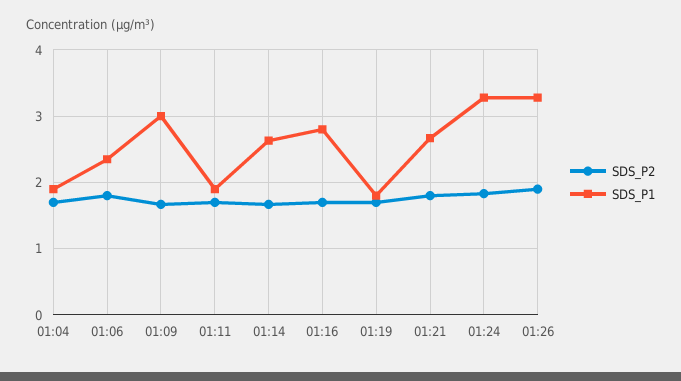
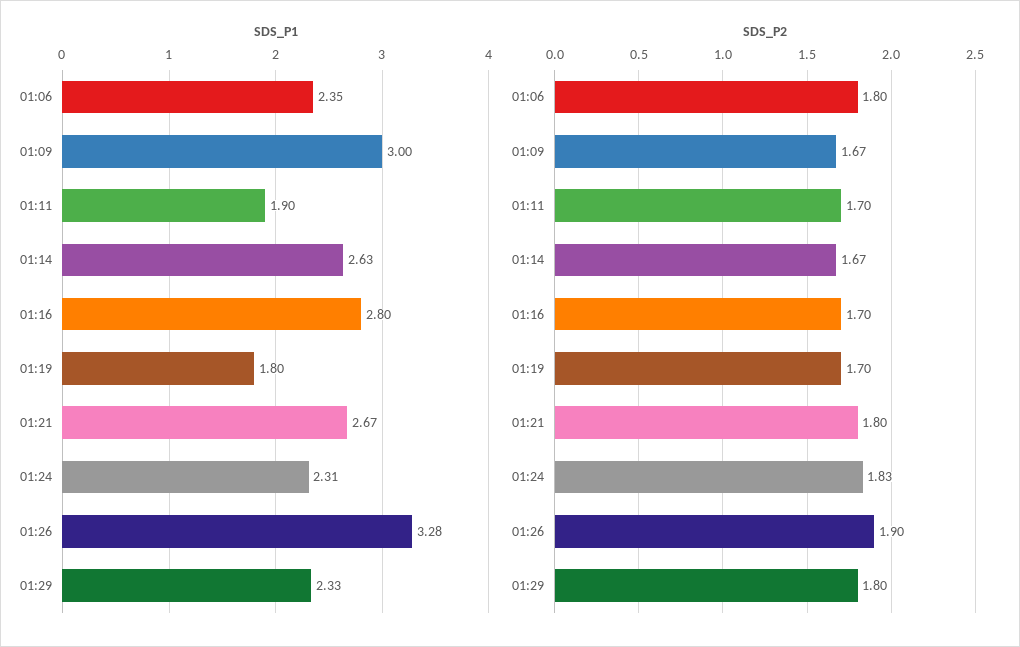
SDS_P2, 01:04: 1.7 -> none
SDS_P1, 01:04: 1.9 -> none
SDS_P1, 01:24: 3.3 -> 2.31
SDS_P1, 01:29: none -> 2.33
SDS_P2, 01:29: none -> 1.8

